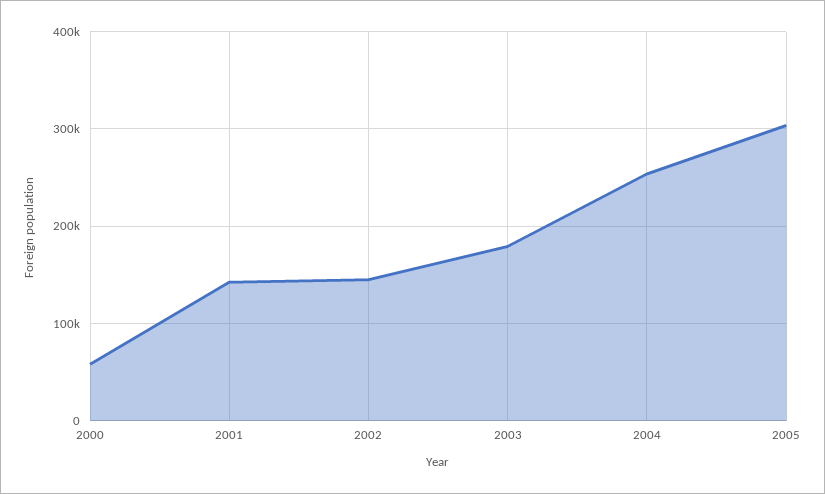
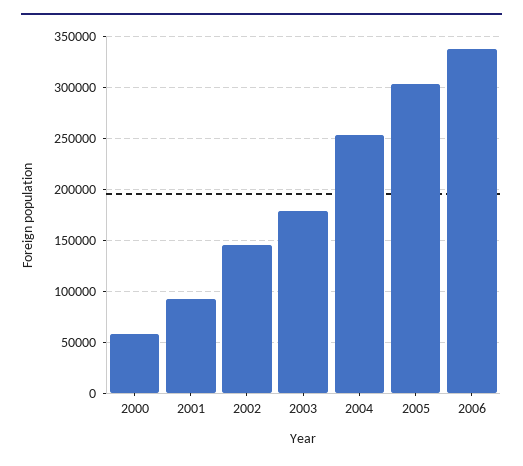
2001: 140000 -> 90000
2006: none -> 340000

